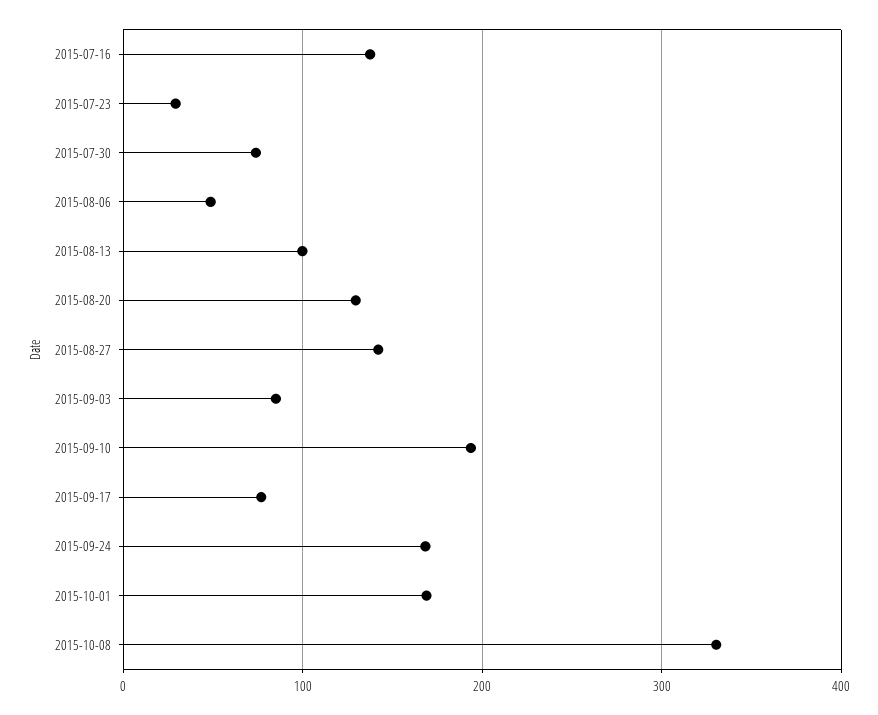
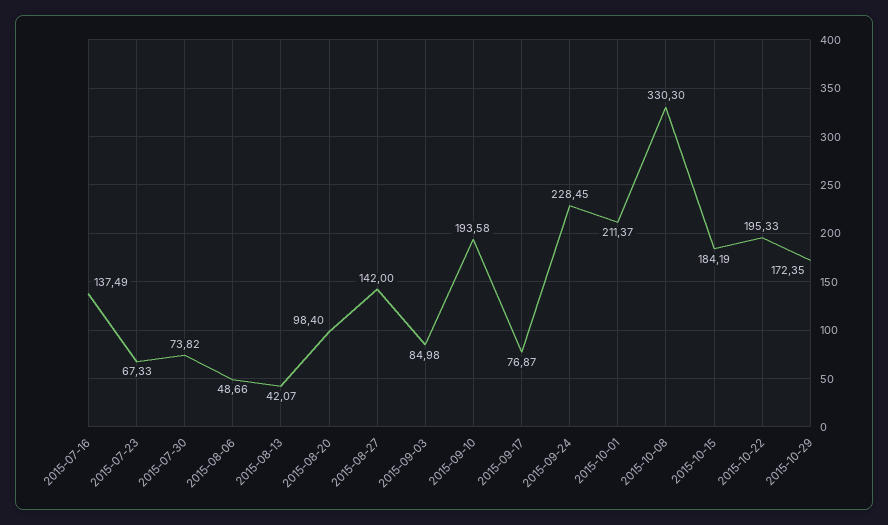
2015-07-23: 30 -> 67.33
2015-08-13: 100 -> 42.07
2015-08-20: 130 -> 98.4
2015-09-24: 170 -> 228.45
2015-10-01: 170 -> 211.37
2015-10-15: none -> 184.19
2015-10-22: none -> 195.33
2015-10-29: none -> 172.35

